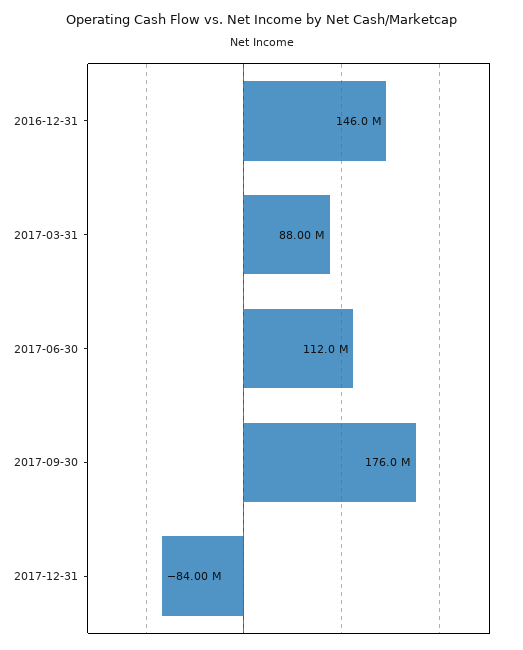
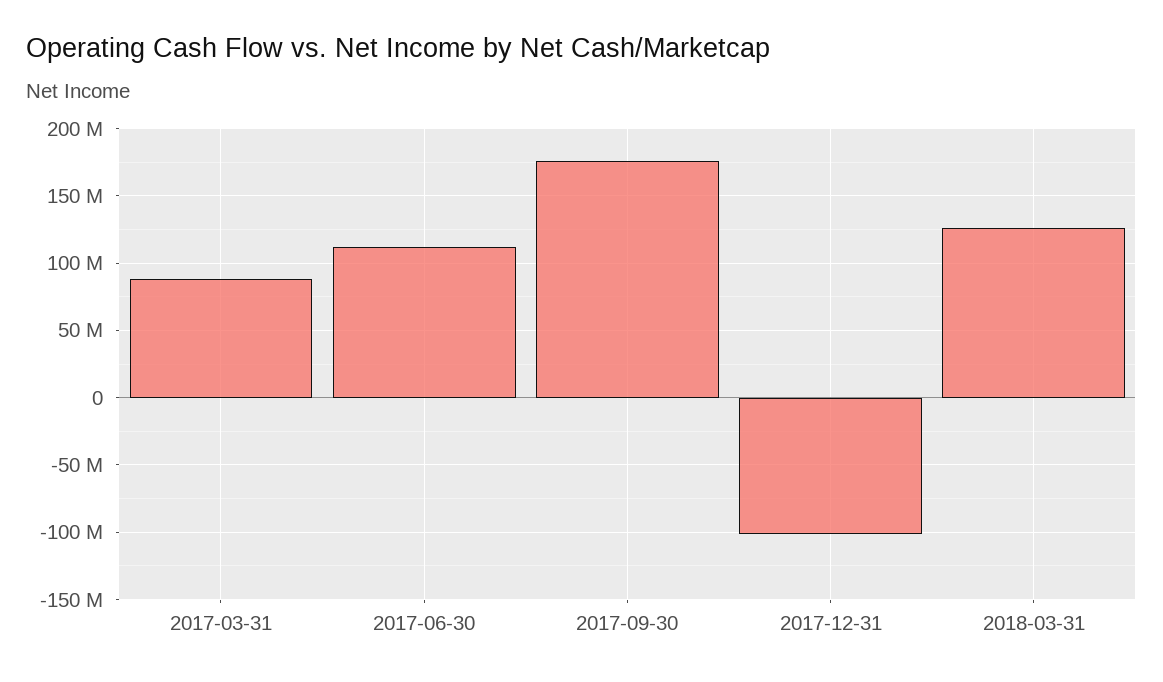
2016-12-31: 146000000 -> none
2017-12-31: -84000000 -> -100000000
2018-03-31: none -> 125000000

